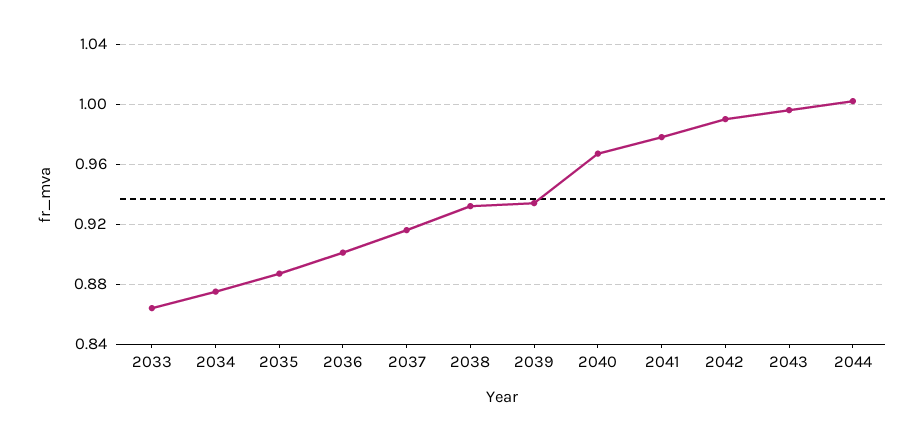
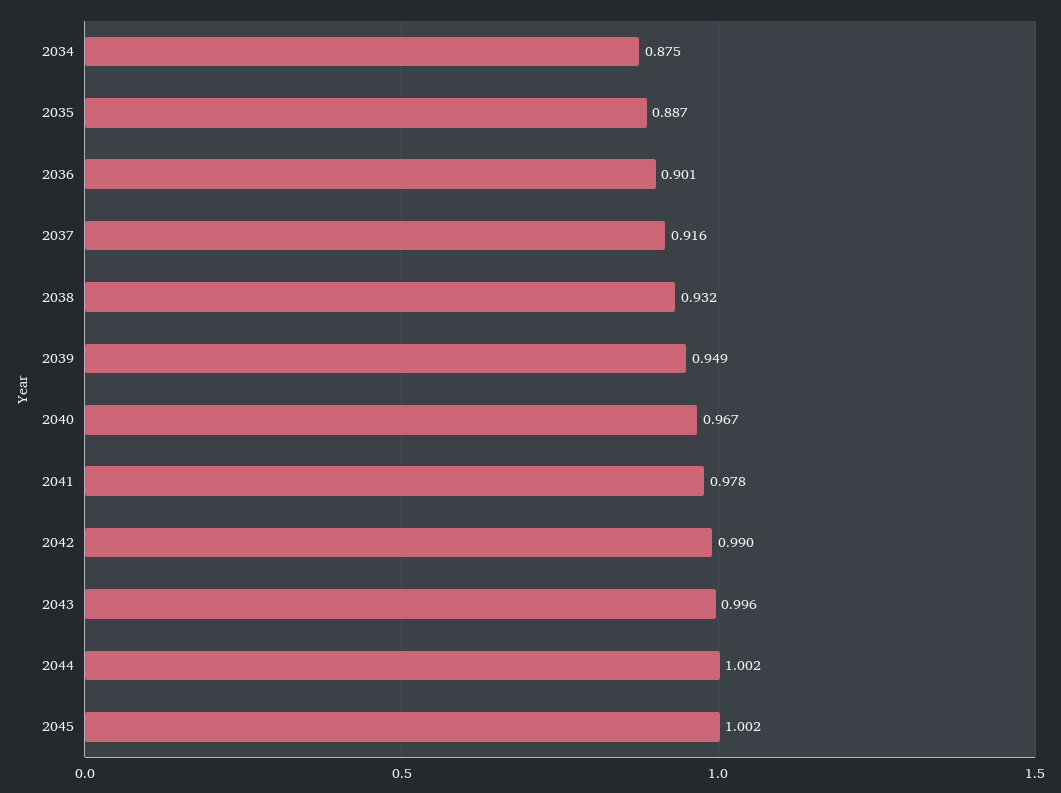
2033: 0.865 -> none
2039: 0.935 -> 0.949
2045: none -> 1.002

